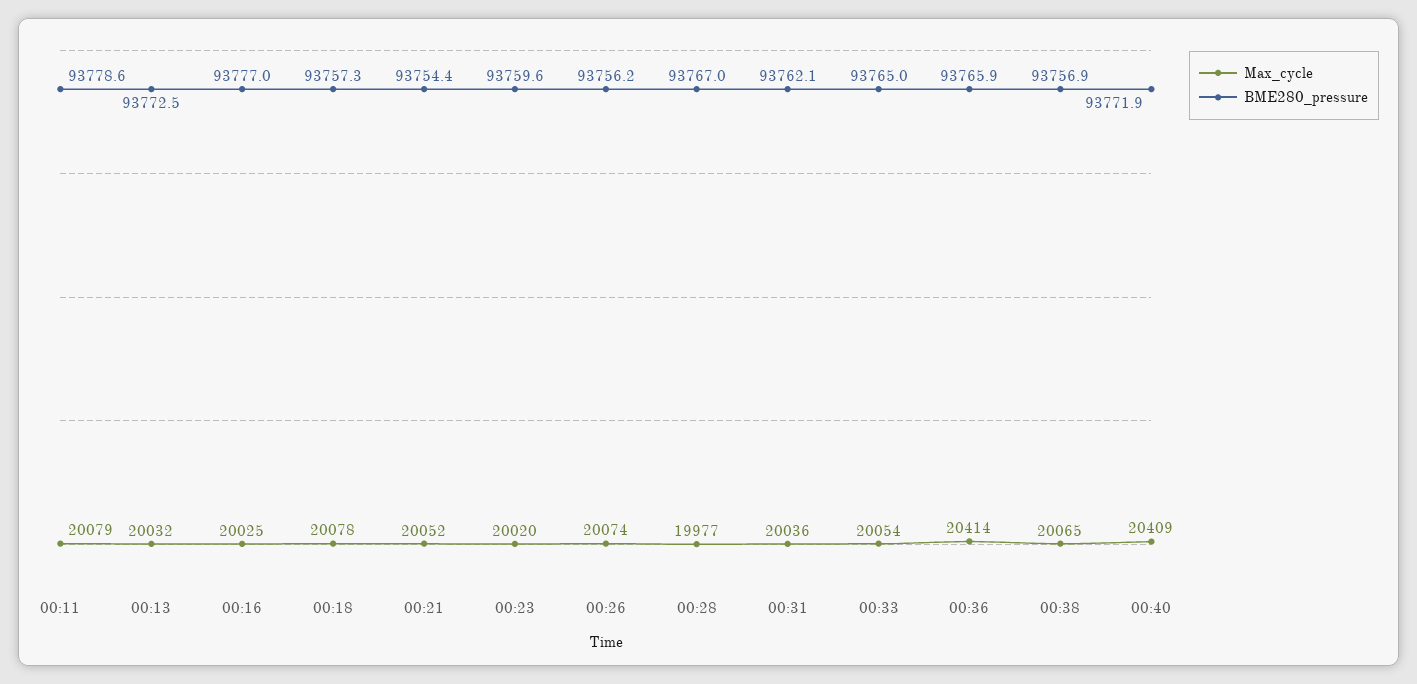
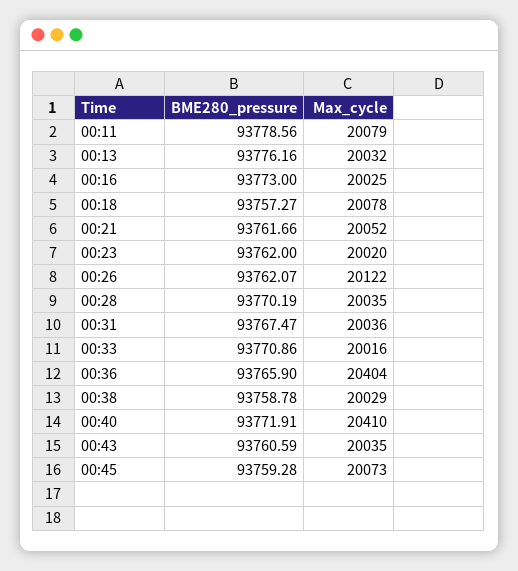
BME280_pressure, 00:13: 93772.5 -> 93776.16
BME280_pressure, 00:16: 93777 -> 93773
BME280_pressure, 00:21: 93754.4 -> 93761.66
BME280_pressure, 00:23: 93759.6 -> 93762
Max_cycle, 00:26: 20074 -> 20122
BME280_pressure, 00:26: 93756.2 -> 93762.07
Max_cycle, 00:28: 19977 -> 20035
BME280_pressure, 00:28: 93767 -> 93770.19
BME280_pressure, 00:31: 93762.1 -> 93767.47
Max_cycle, 00:33: 20054 -> 20016
BME280_pressure, 00:33: 93765 -> 93770.86
Max_cycle, 00:36: 20414 -> 20404
Max_cycle, 00:38: 20065 -> 20029
BME280_pressure, 00:38: 93756.9 -> 93758.78
Max_cycle, 00:40: 20409 -> 20410
BME280_pressure, 00:43: none -> 93760.59
Max_cycle, 00:43: none -> 20035
BME280_pressure, 00:45: none -> 93759.28
Max_cycle, 00:45: none -> 20073

